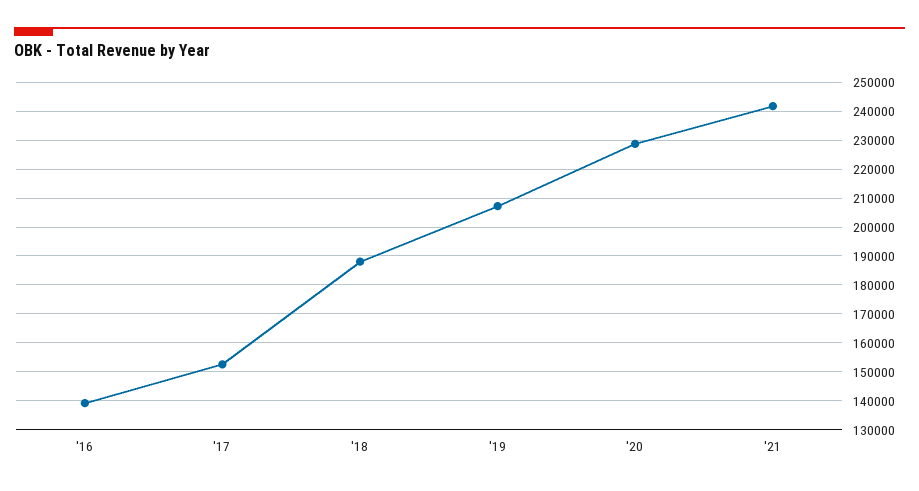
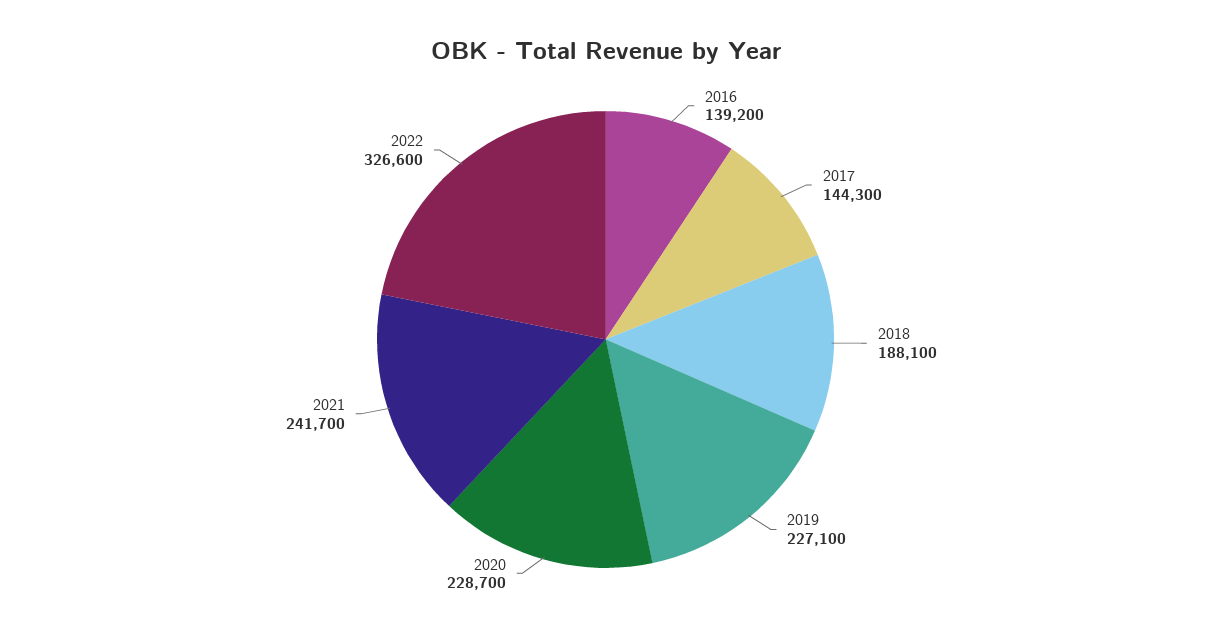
'17: 152500 -> 144300
'19: 207500 -> 227100
2022: none -> 326600

